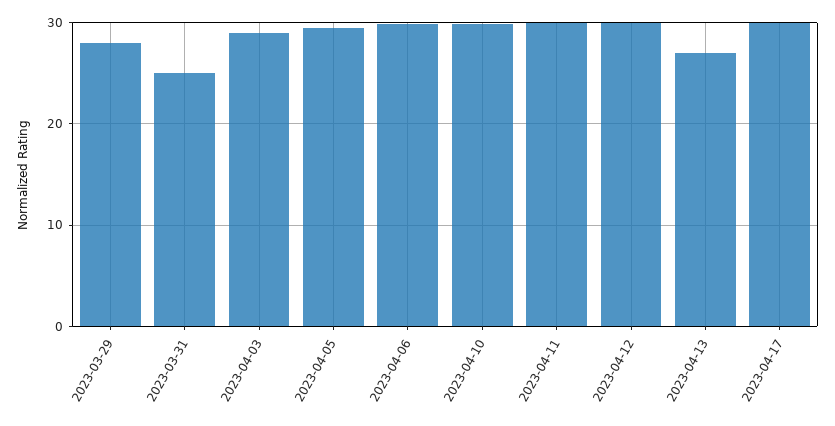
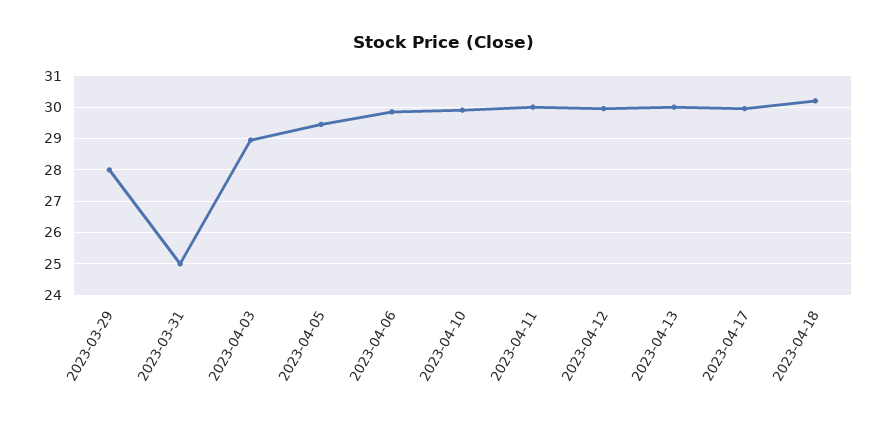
2023-04-13: 27 -> 30
2023-04-18: none -> 30.2

